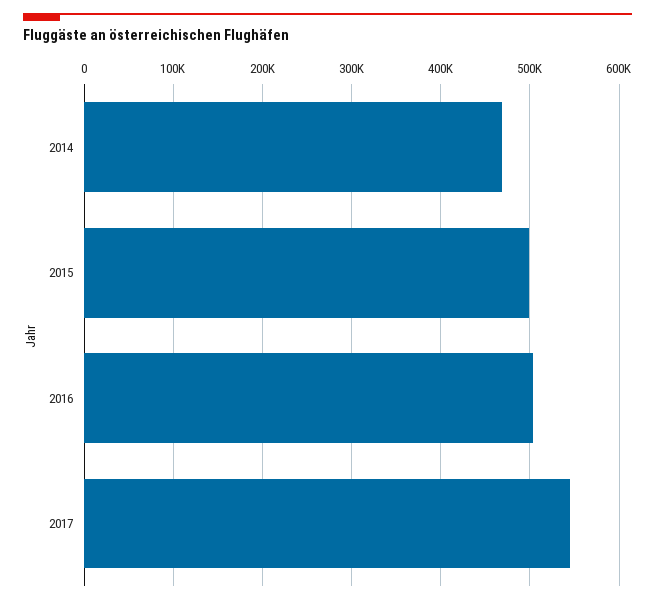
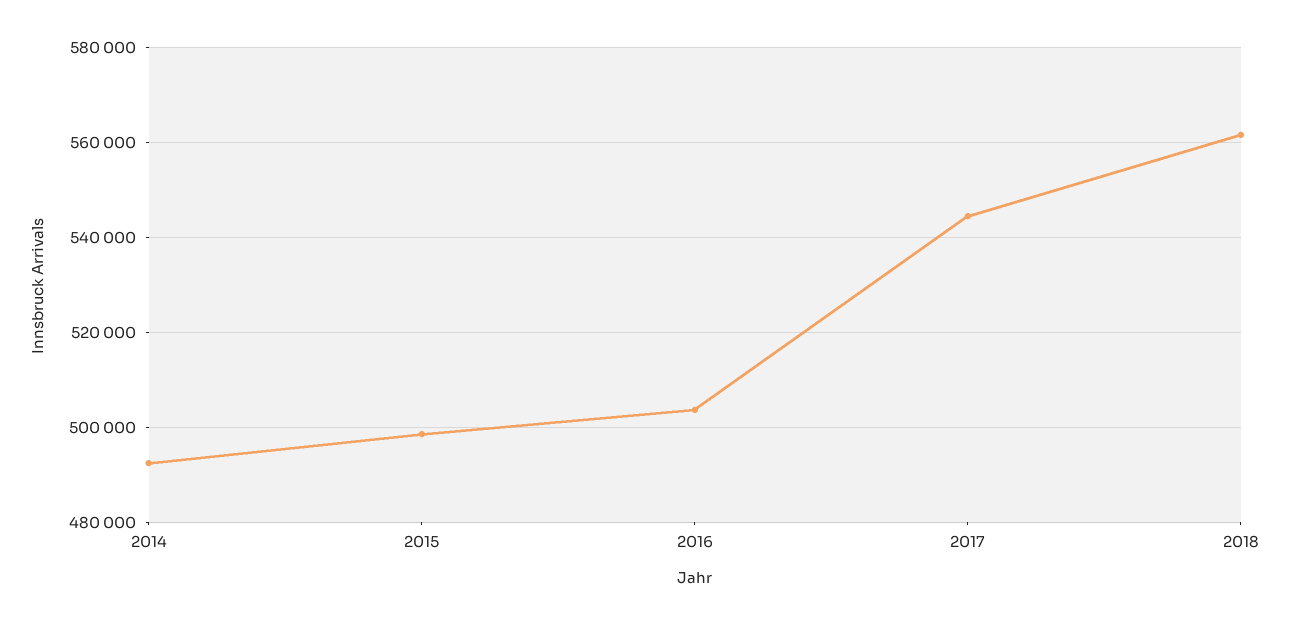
2014: 470000 -> 492000
2018: none -> 562000

